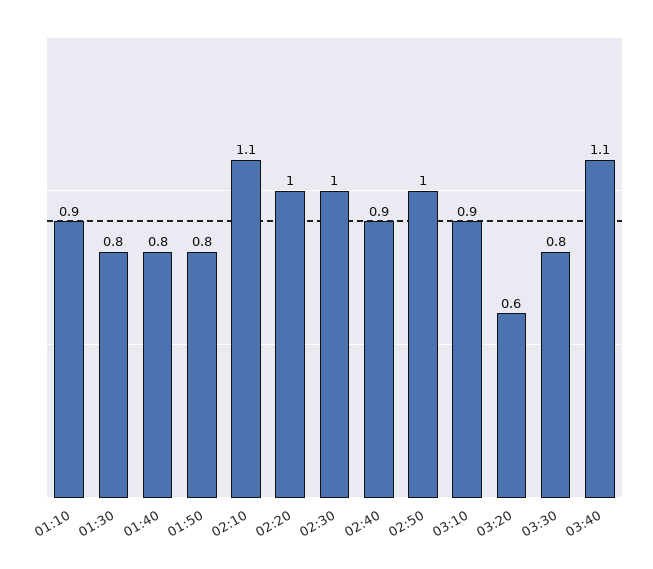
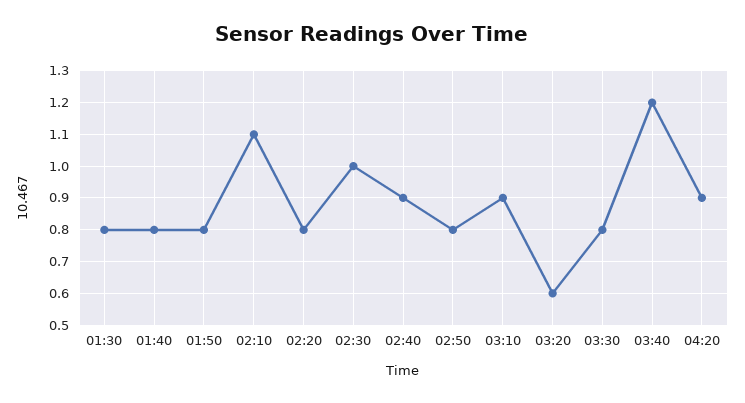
01:10: 0.9 -> none
02:20: 1 -> 0.8
02:50: 1 -> 0.8
03:40: 1.1 -> 1.2
04:20: none -> 0.9

